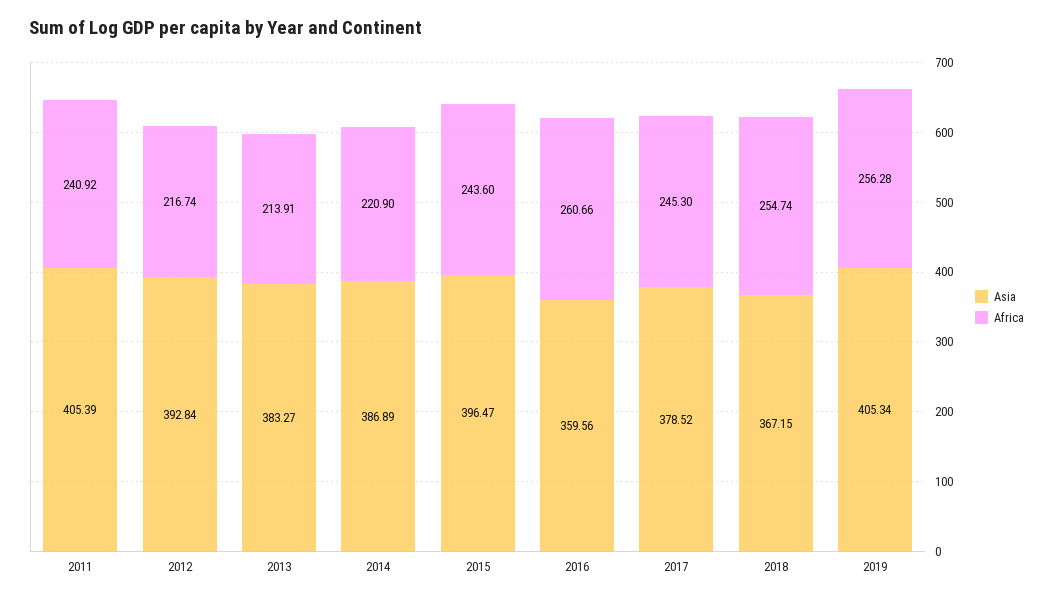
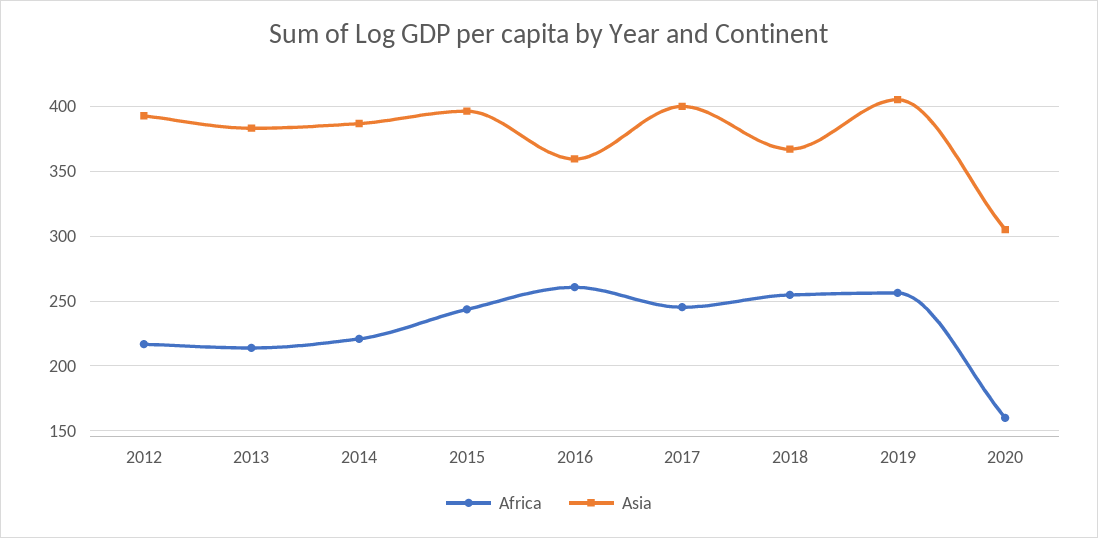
Asia, 2011: 405.39 -> none
Africa, 2011: 240.92 -> none
Asia, 2017: 378.52 -> 400
Africa, 2020: none -> 160
Asia, 2020: none -> 305

